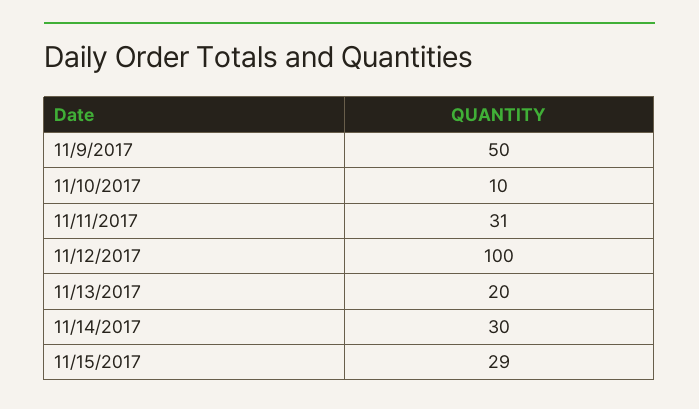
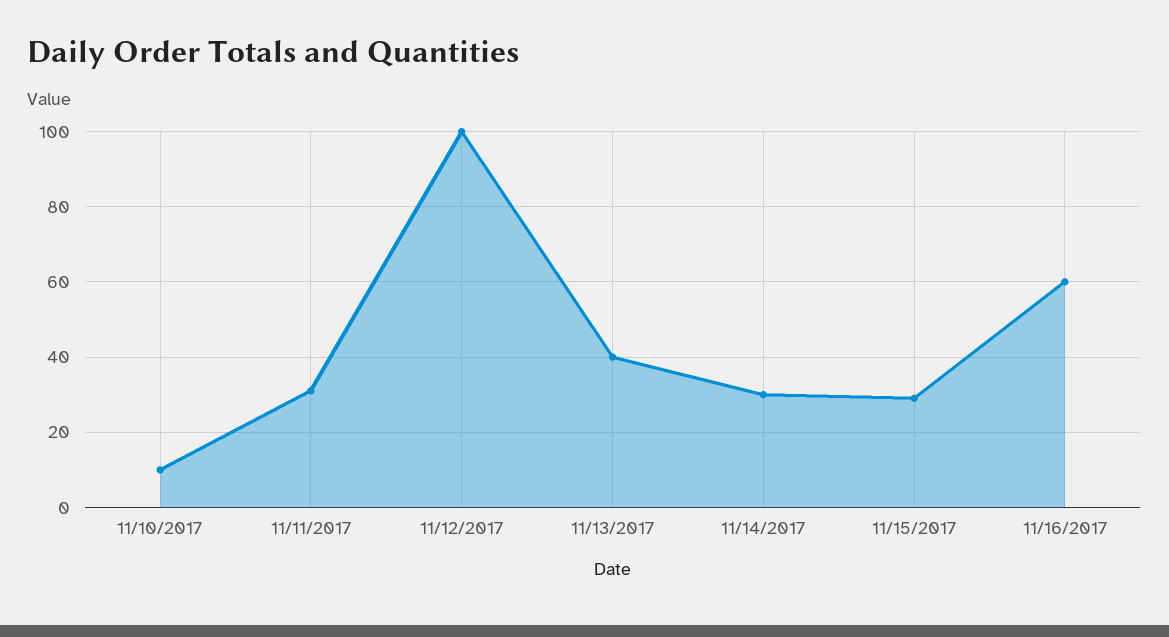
11/9/2017: 50 -> none
11/13/2017: 20 -> 40
11/16/2017: none -> 60

